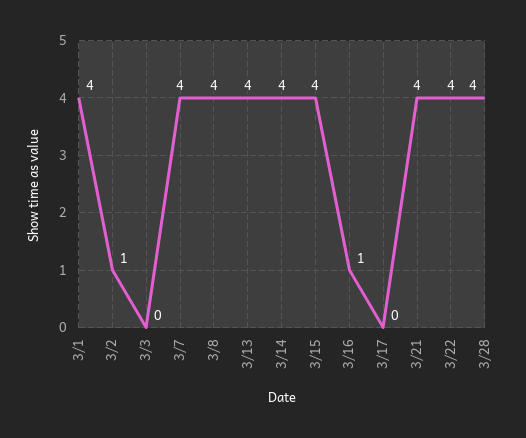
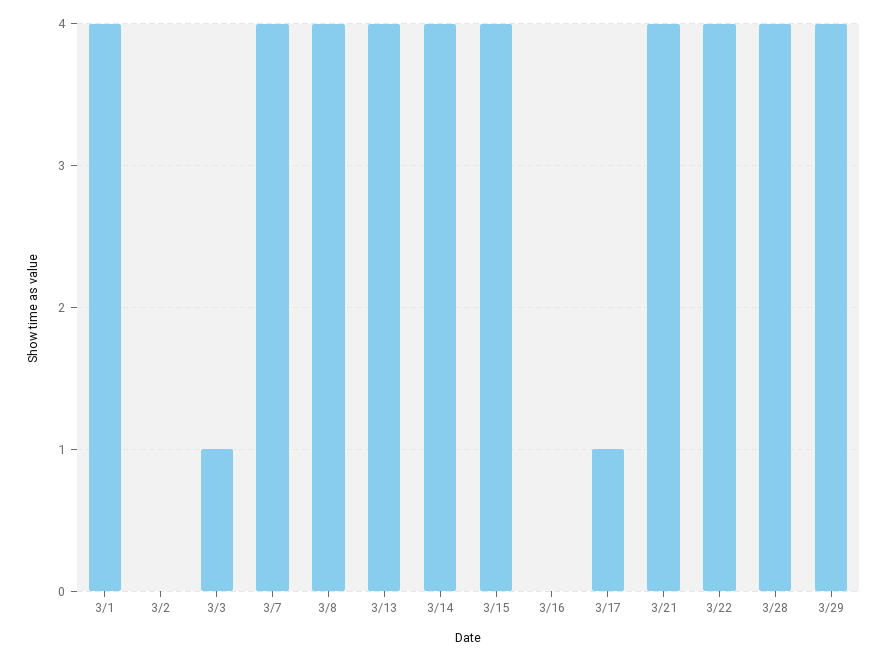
3/2: 1 -> 0
3/3: 0 -> 1
3/16: 1 -> 0
3/17: 0 -> 1
3/29: none -> 4

